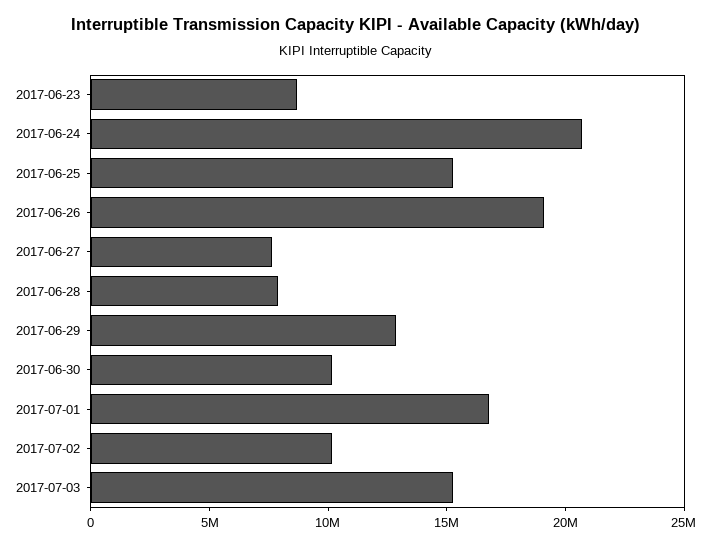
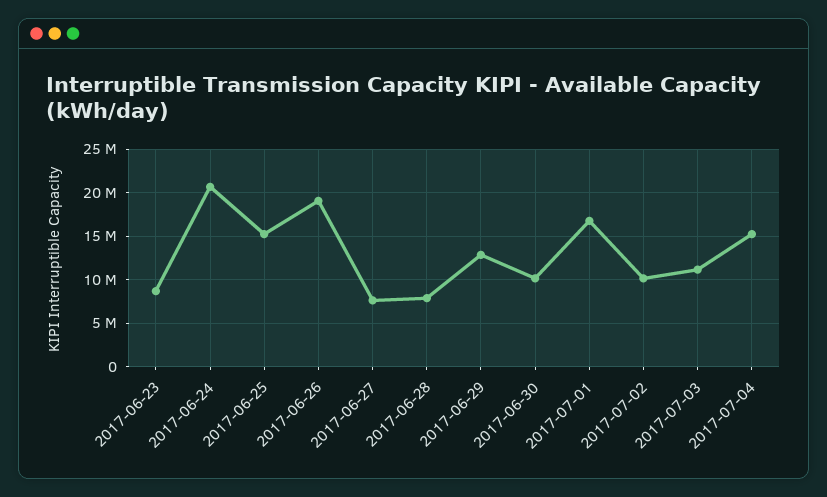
2017-07-03: 15000000 -> 11000000
2017-07-04: none -> 15000000

